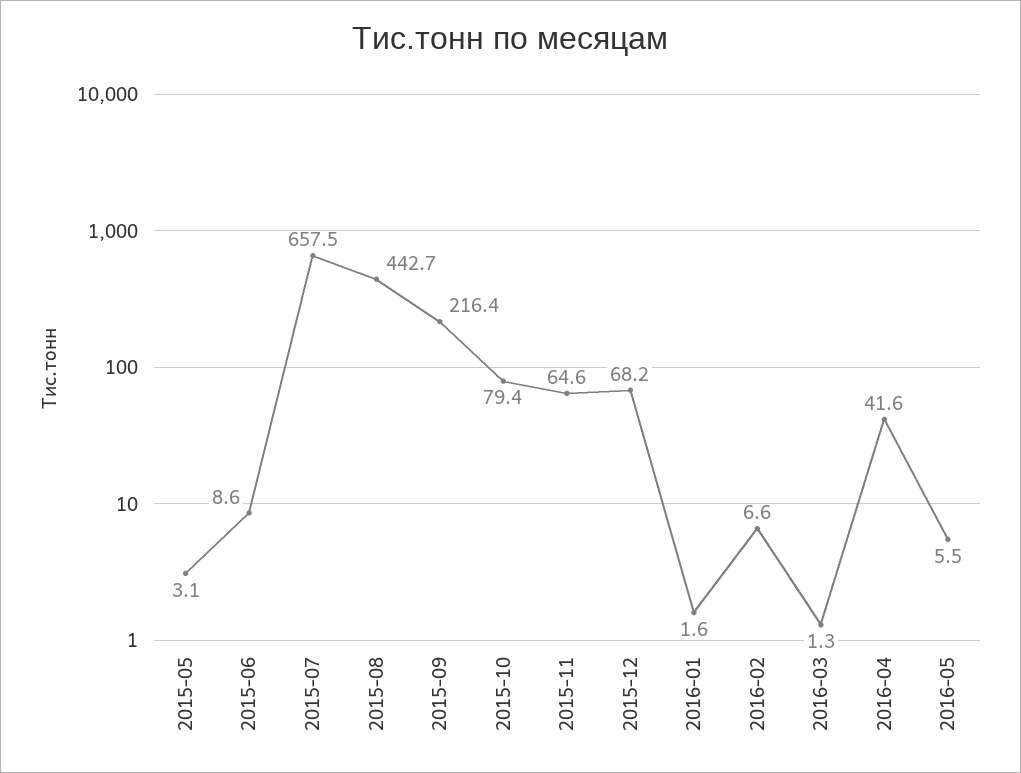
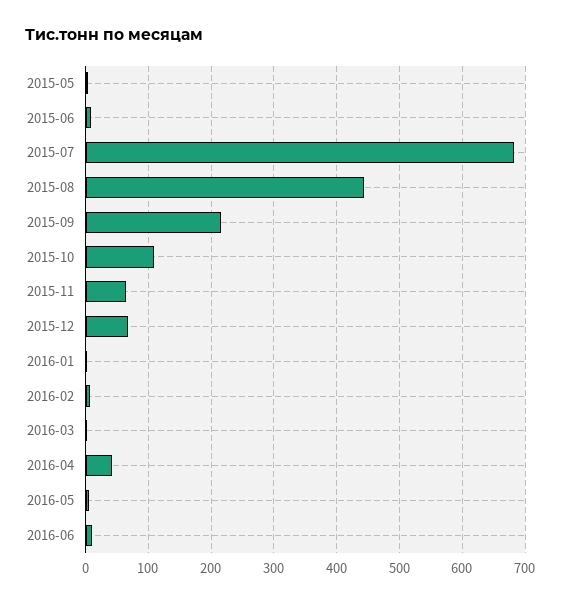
2015-07: 657.5 -> 680
2015-10: 79.4 -> 110
2016-06: none -> 10

